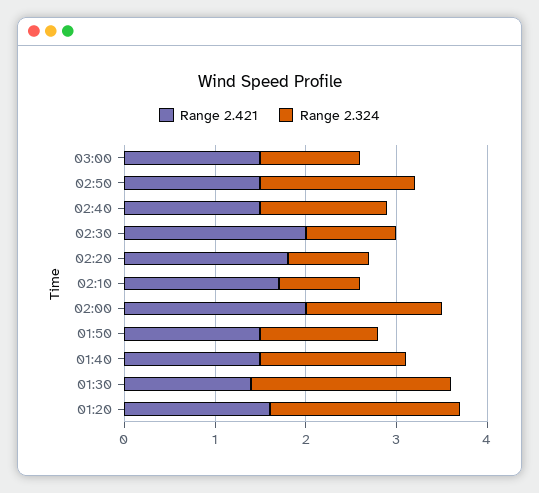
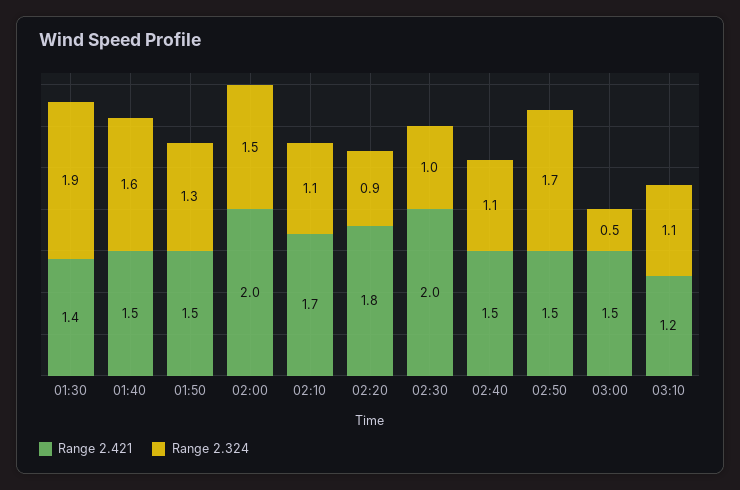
Range 2.324, 03:00: 1.1 -> 0.5
Range 2.324, 02:40: 1.4 -> 1.1
Range 2.324, 02:10: 0.9 -> 1.1
Range 2.324, 01:30: 2.2 -> 1.9
Range 2.421, 01:20: 1.6 -> none
Range 2.324, 01:20: 2.1 -> none
Range 2.421, 03:10: none -> 1.2
Range 2.324, 03:10: none -> 1.1

